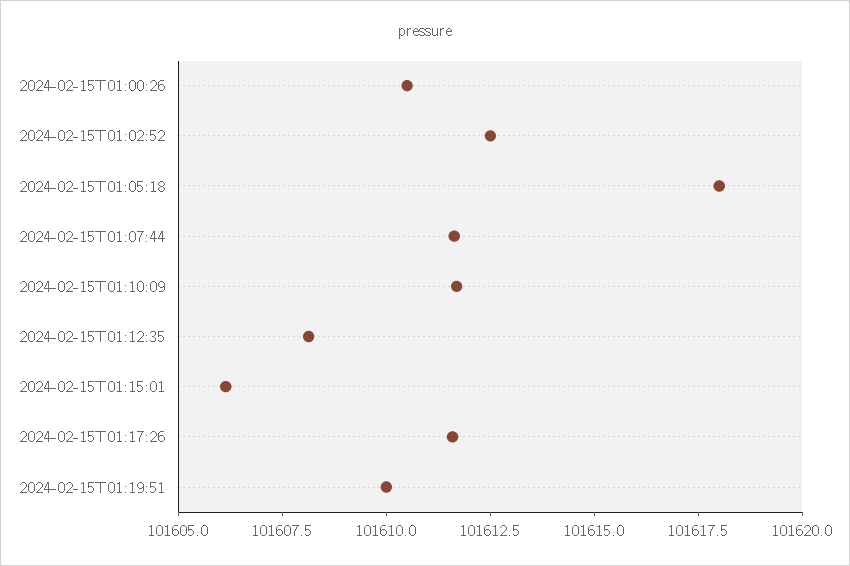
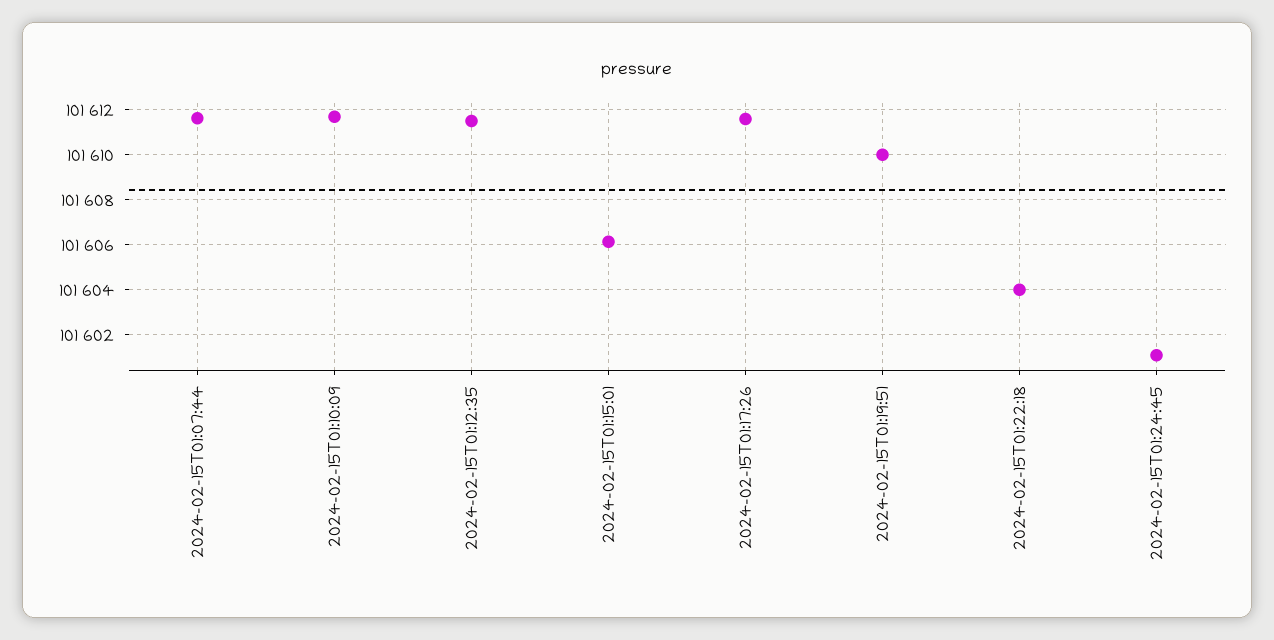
2024-02-15T01:00:26: 101610.5 -> none
2024-02-15T01:02:52: 101612.5 -> none
2024-02-15T01:05:18: 101618 -> none
2024-02-15T01:12:35: 101608 -> 101611.5
2024-02-15T01:22:18: none -> 101604
2024-02-15T01:24:45: none -> 101601

